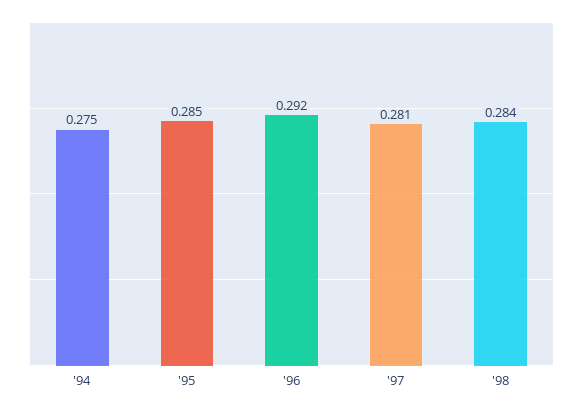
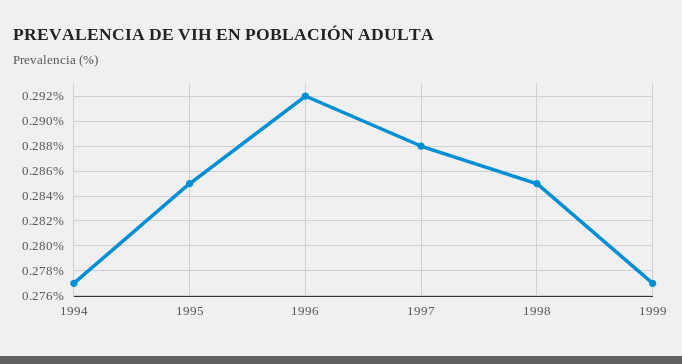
'94: 0.275 -> 0.277
'97: 0.281 -> 0.288
'98: 0.284 -> 0.285
1999: none -> 0.277

